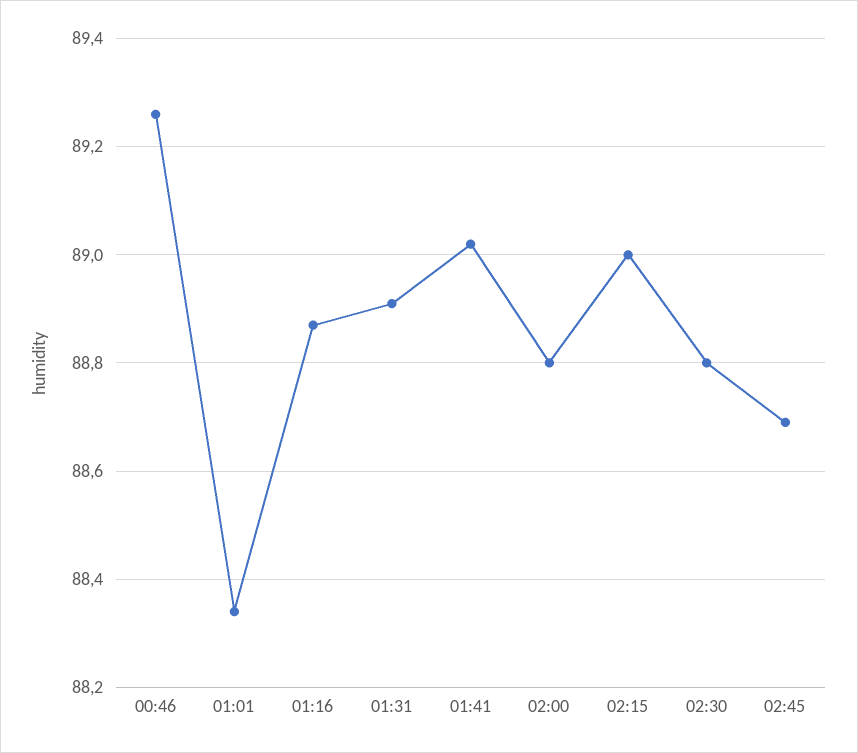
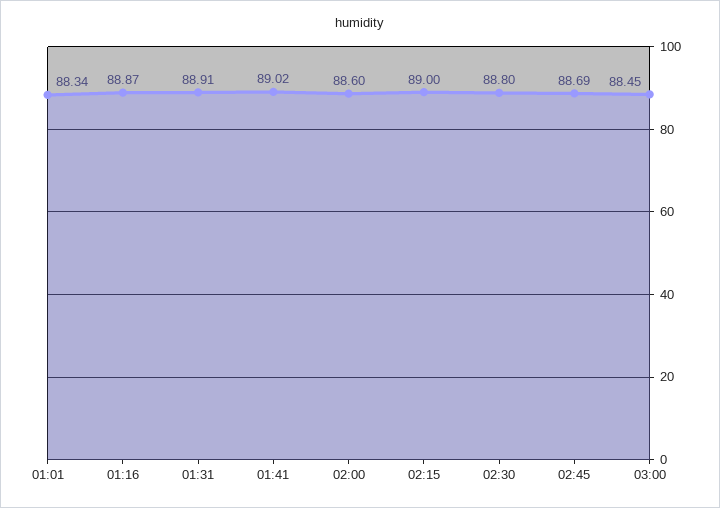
00:46: 89.25 -> none
02:00: 88.8 -> 88.6
03:00: none -> 88.45

